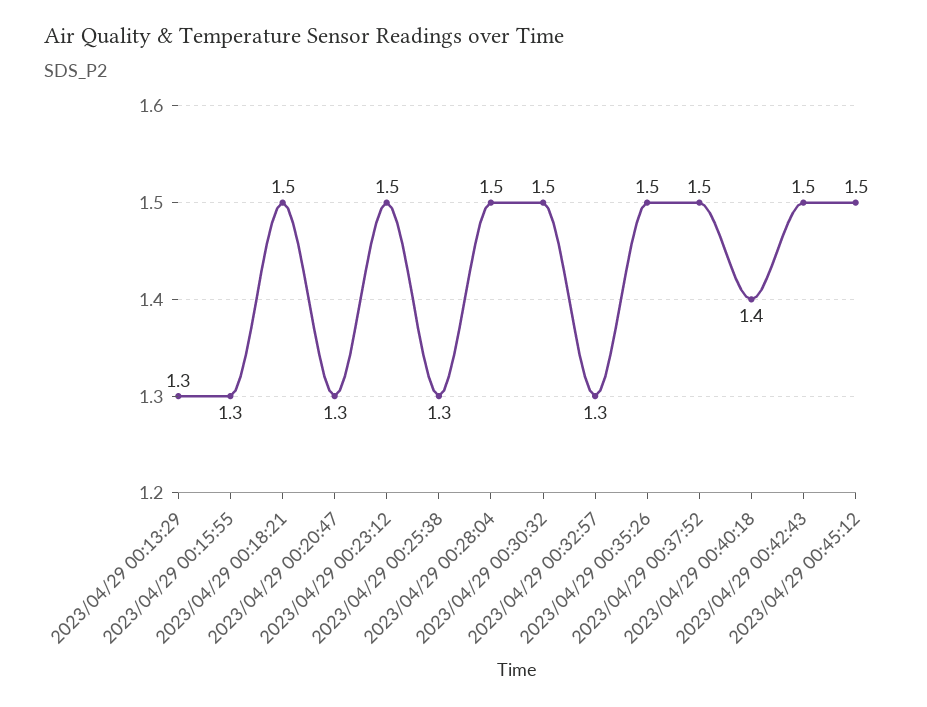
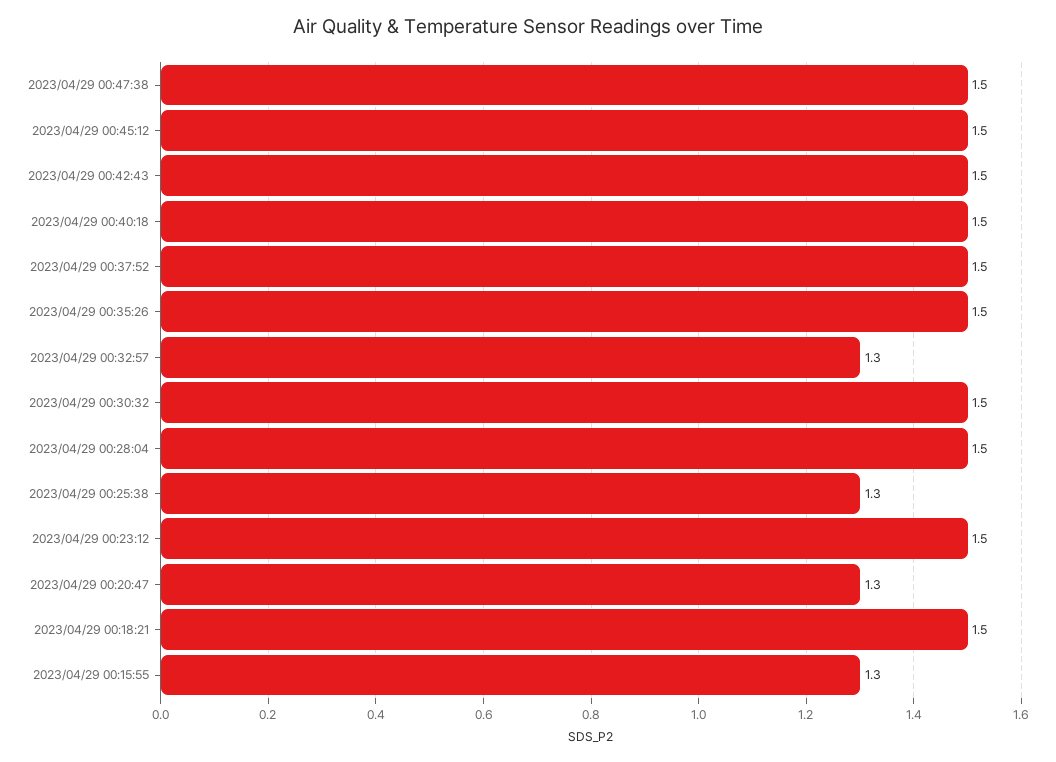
2023/04/29 00:13:29: 1.3 -> none
2023/04/29 00:40:18: 1.4 -> 1.5
2023/04/29 00:47:38: none -> 1.5

